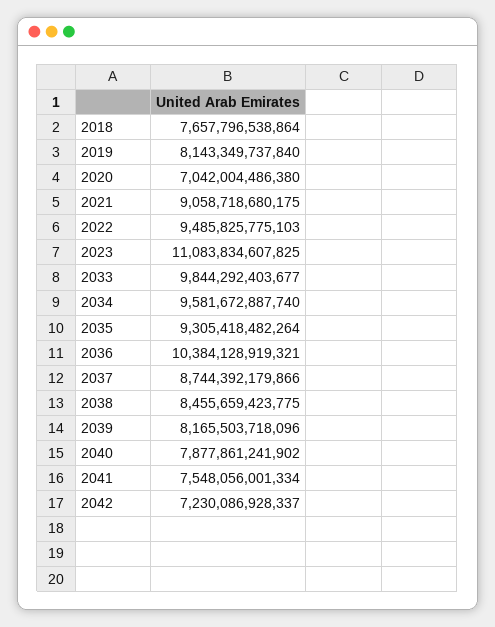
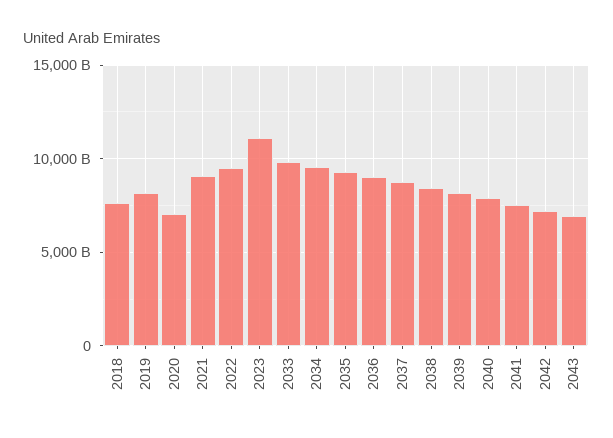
2036: 10384128919321 -> 9000000000000
2043: none -> 7000000000000

